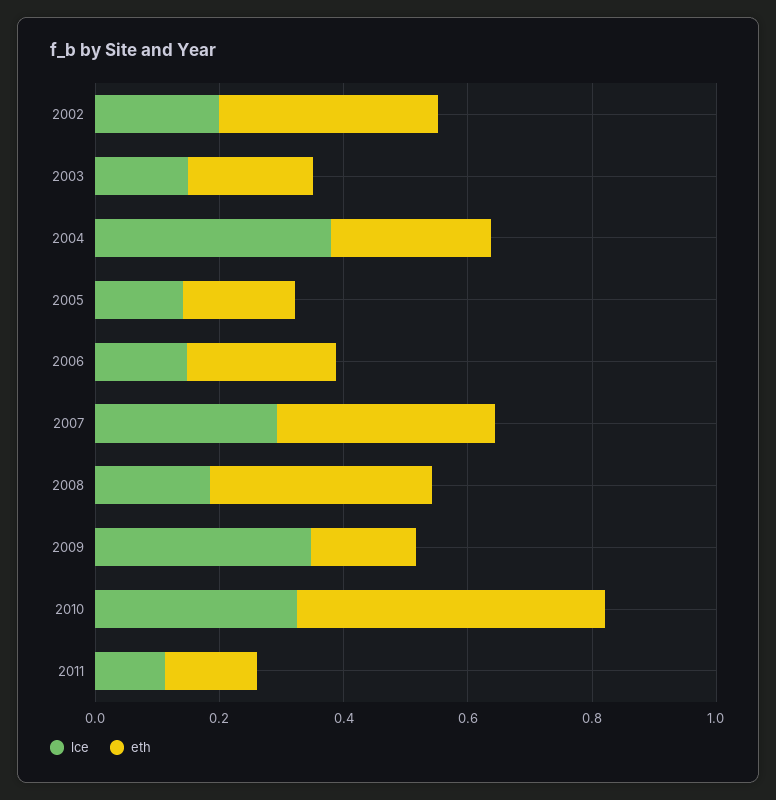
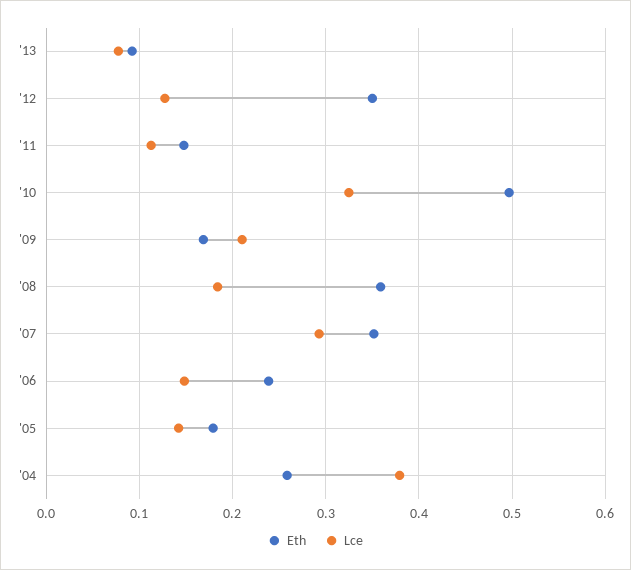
lce, 2002: 0.2 -> none
eth, 2002: 0.35 -> none
lce, 2003: 0.15 -> none
eth, 2003: 0.2 -> none
lce, 2009: 0.35 -> 0.21
eth, '13: none -> 0.09
lce, '13: none -> 0.08
eth, '12: none -> 0.35
lce, '12: none -> 0.13

